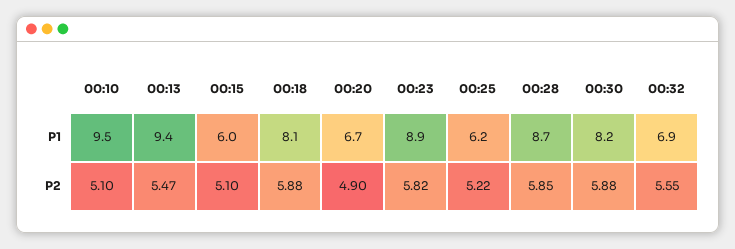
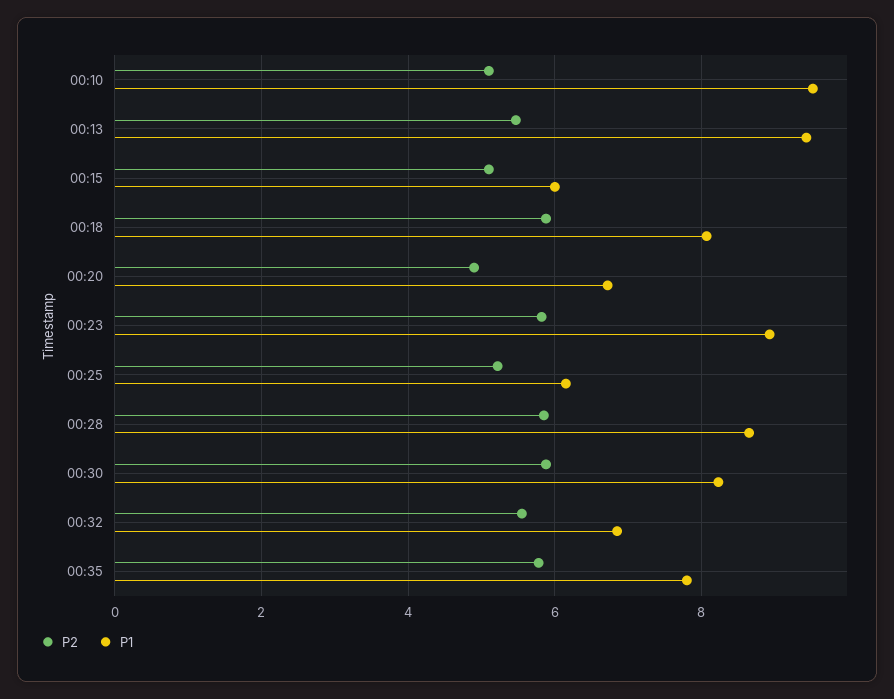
P2, 00:35: none -> 5.8
P1, 00:35: none -> 7.8

